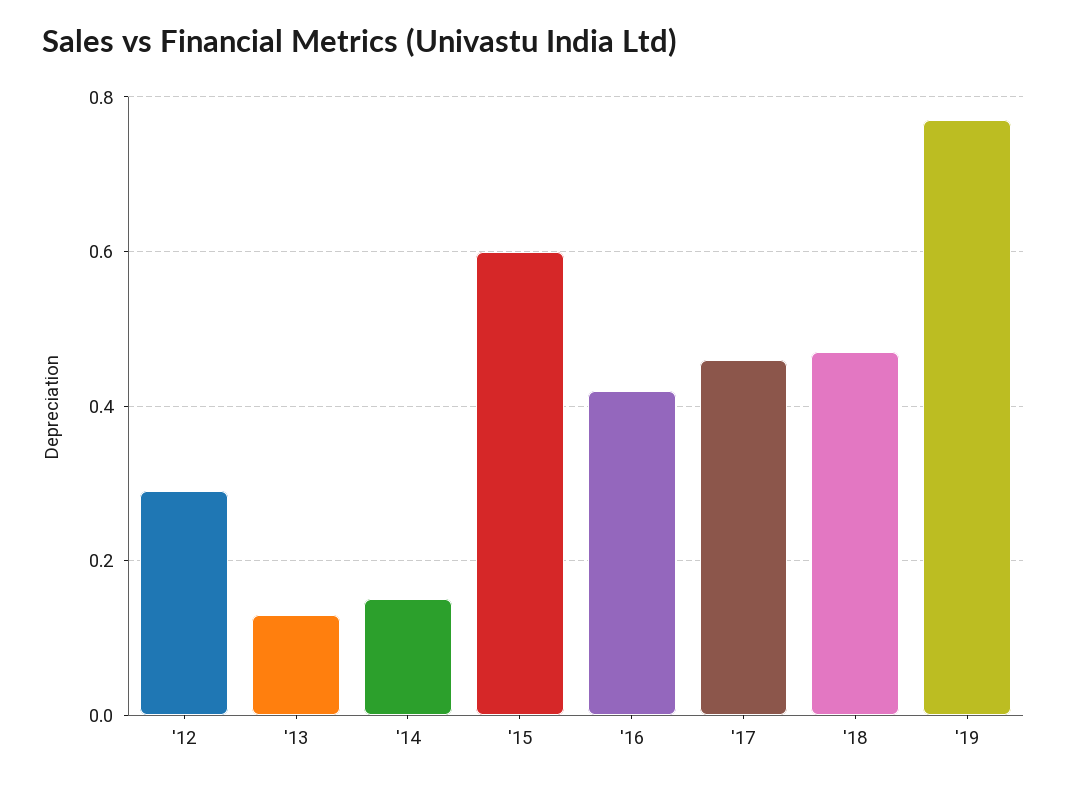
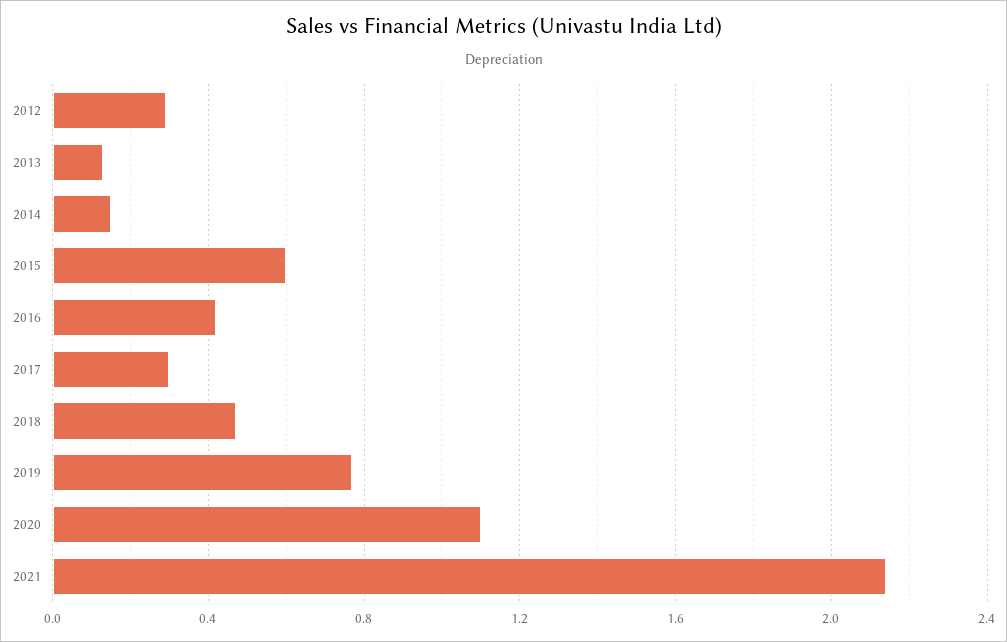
'17: 0.45 -> 0.3
2020: none -> 1.1
2021: none -> 2.15

